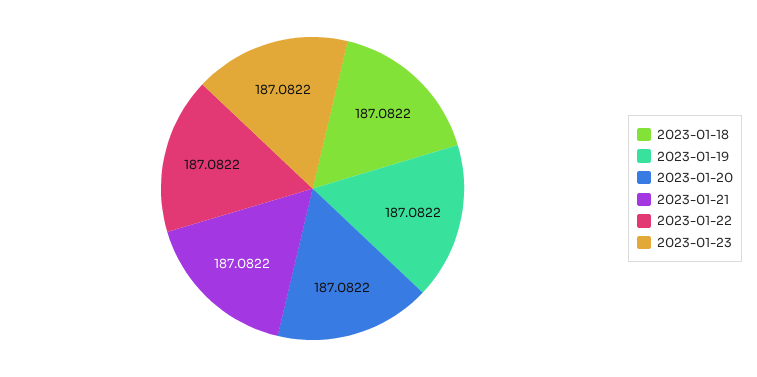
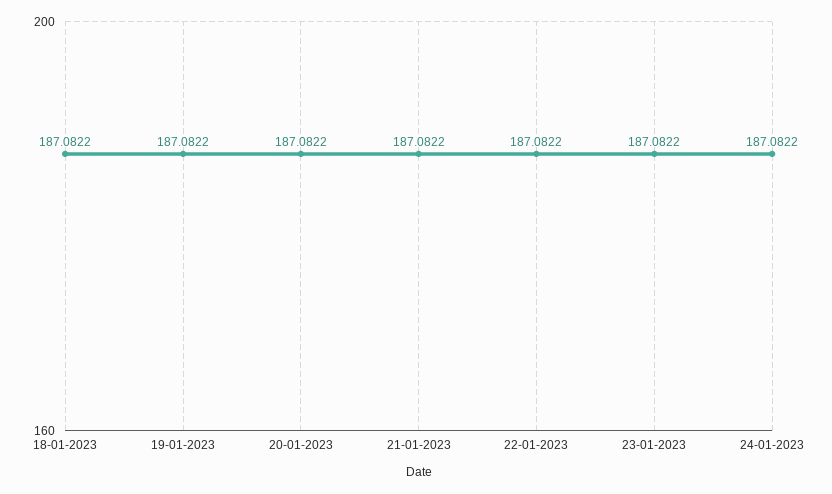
24-01-2023: none -> 187.0822

